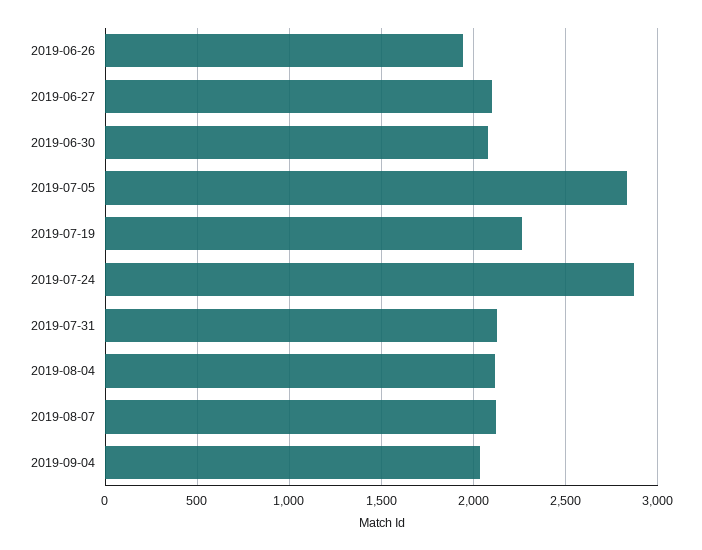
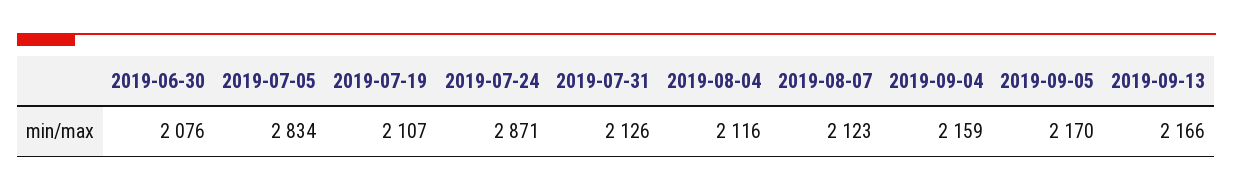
2019-06-26: 1950 -> none
2019-06-27: 2100 -> none
2019-07-19: 2250 -> 2107
2019-09-04: 2050 -> 2159
2019-09-05: none -> 2170
2019-09-13: none -> 2166

